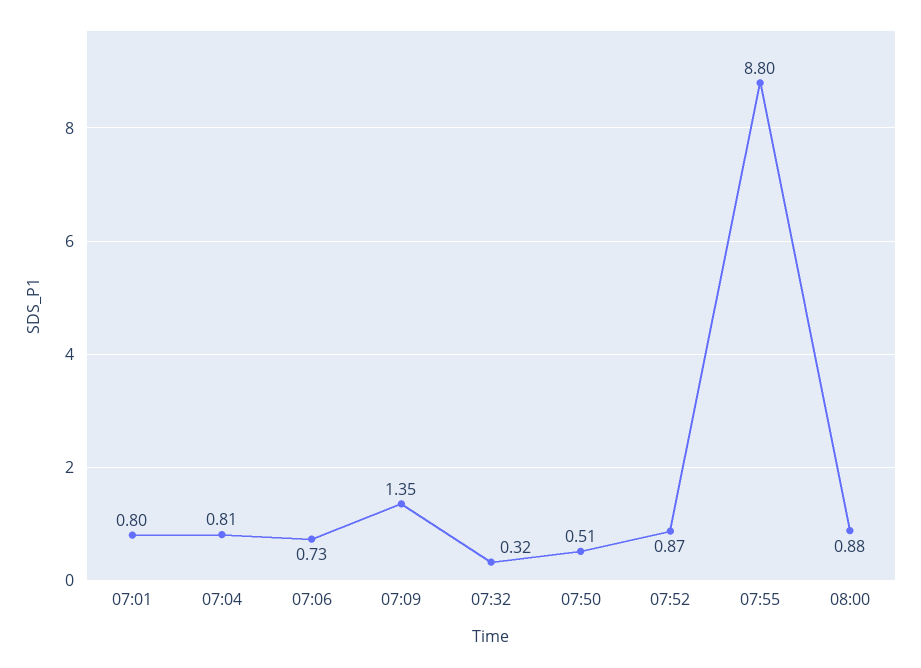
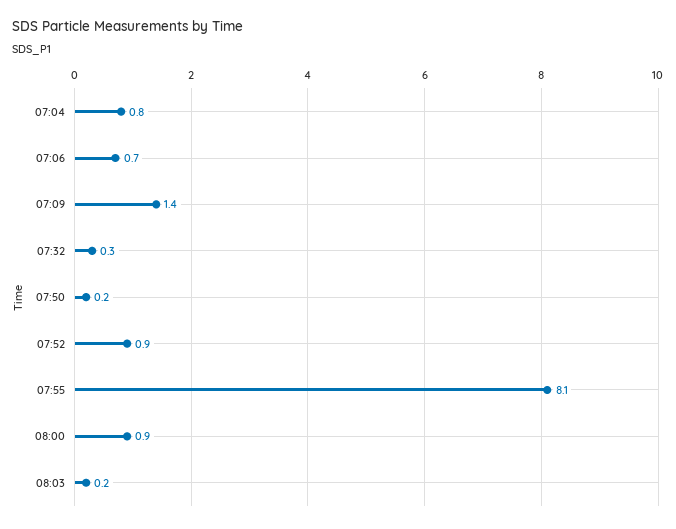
07:01: 0.8 -> none
07:50: 0.51 -> 0.2
07:55: 8.8 -> 8.1
08:03: none -> 0.2

